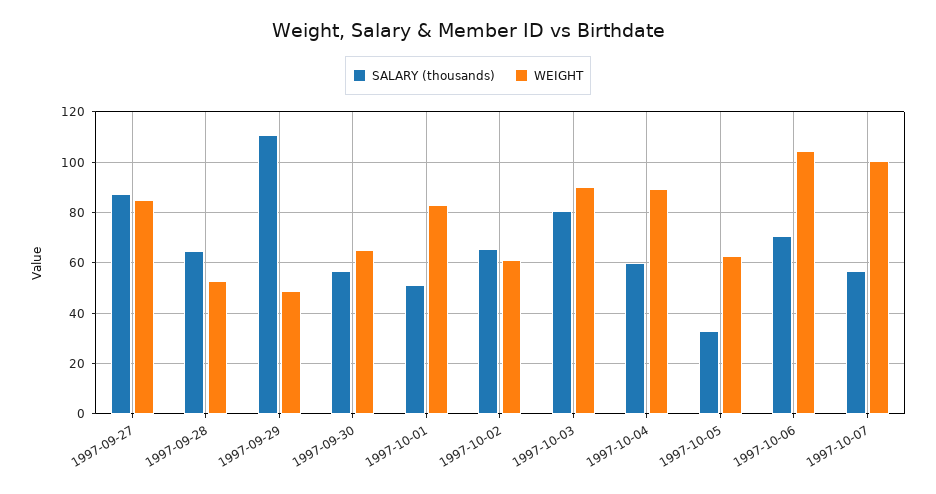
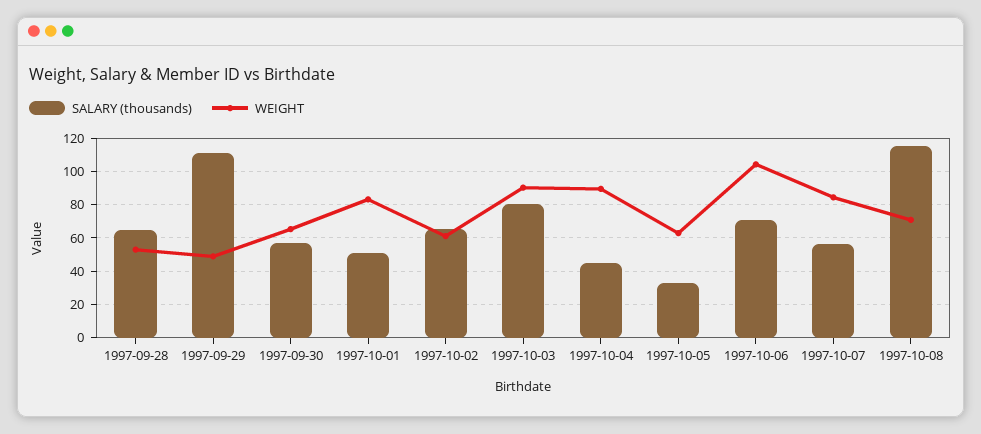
SALARY (thousands), 1997-09-27: 87.5 -> none
WEIGHT, 1997-09-27: 85 -> none
SALARY (thousands), 1997-10-04: 60 -> 45
WEIGHT, 1997-10-07: 100 -> 85
SALARY (thousands), 1997-10-08: none -> 115
WEIGHT, 1997-10-08: none -> 70

